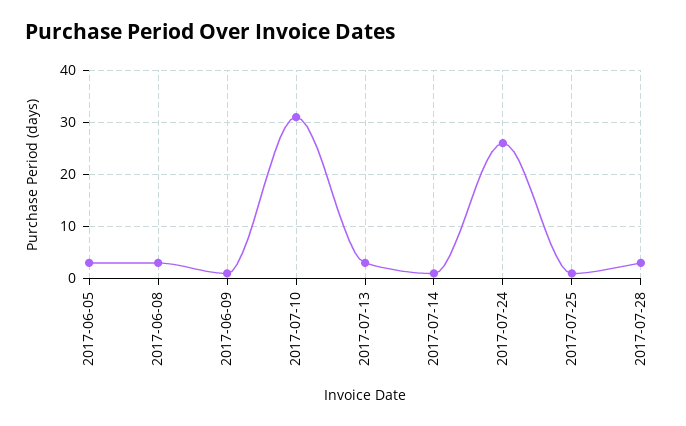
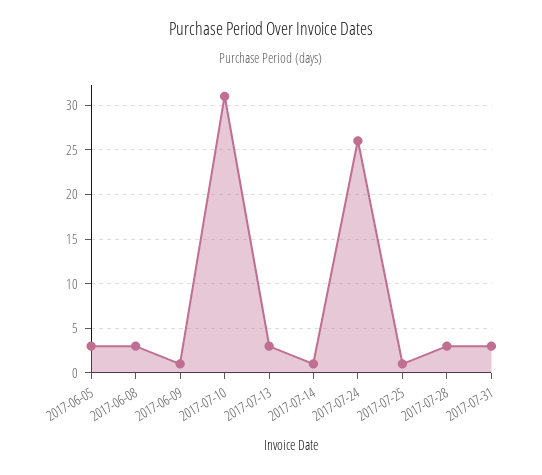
2017-07-31: none -> 3

